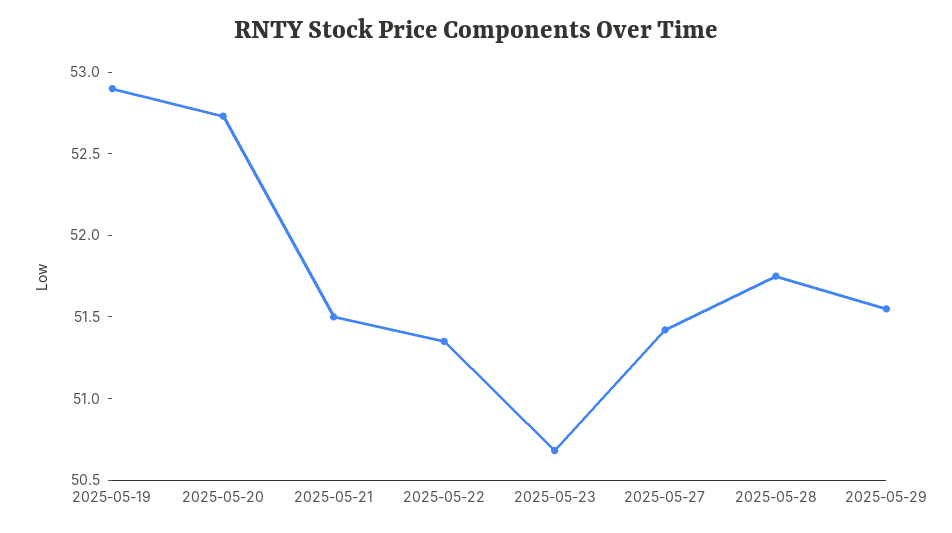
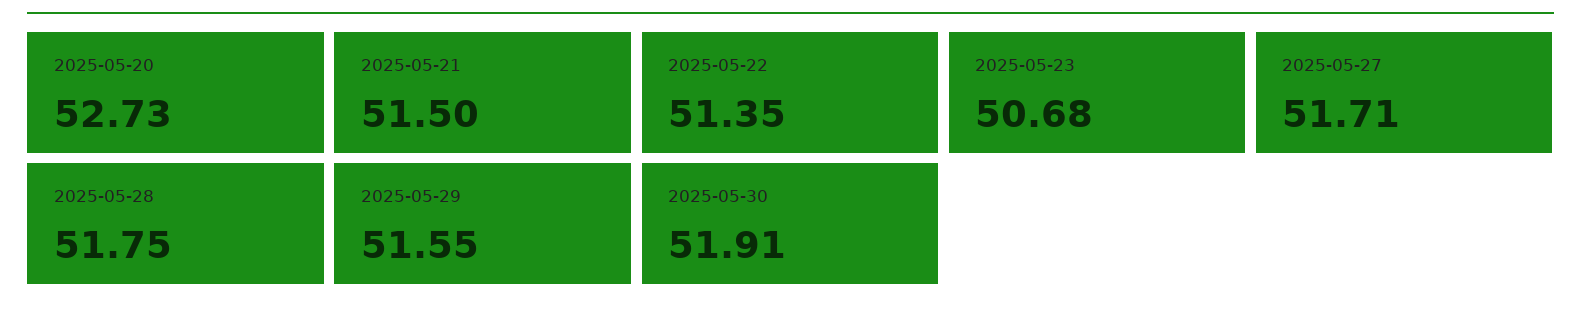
2025-05-19: 52.9 -> none
2025-05-27: 51.4 -> 51.71
2025-05-30: none -> 51.91

